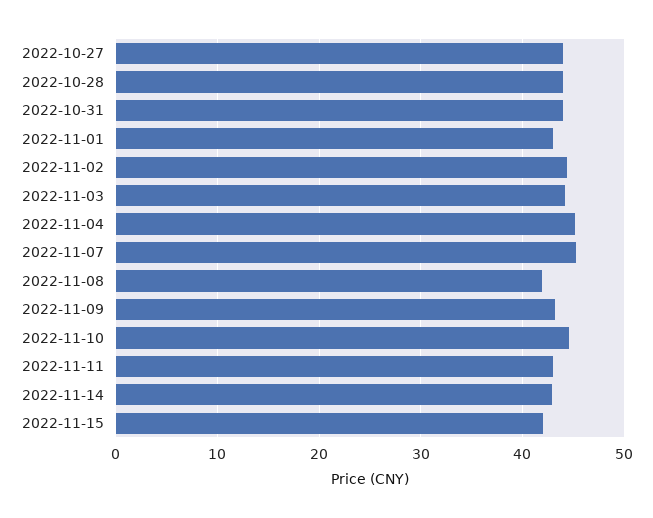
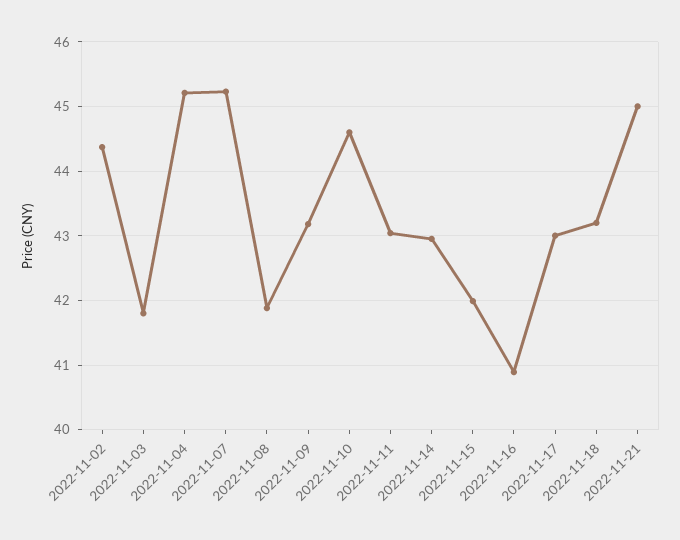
2022-10-27: 44 -> none
2022-10-28: 44 -> none
2022-10-31: 44 -> none
2022-11-01: 43 -> none
2022-11-03: 44 -> 41.8
2022-11-16: none -> 40.9
2022-11-17: none -> 43
2022-11-18: none -> 43.2
2022-11-21: none -> 45

